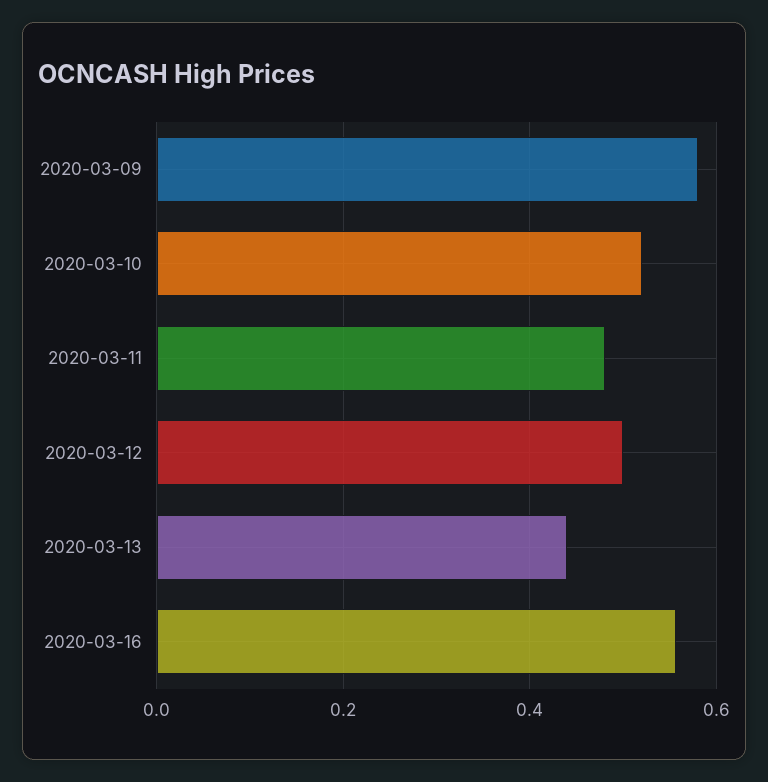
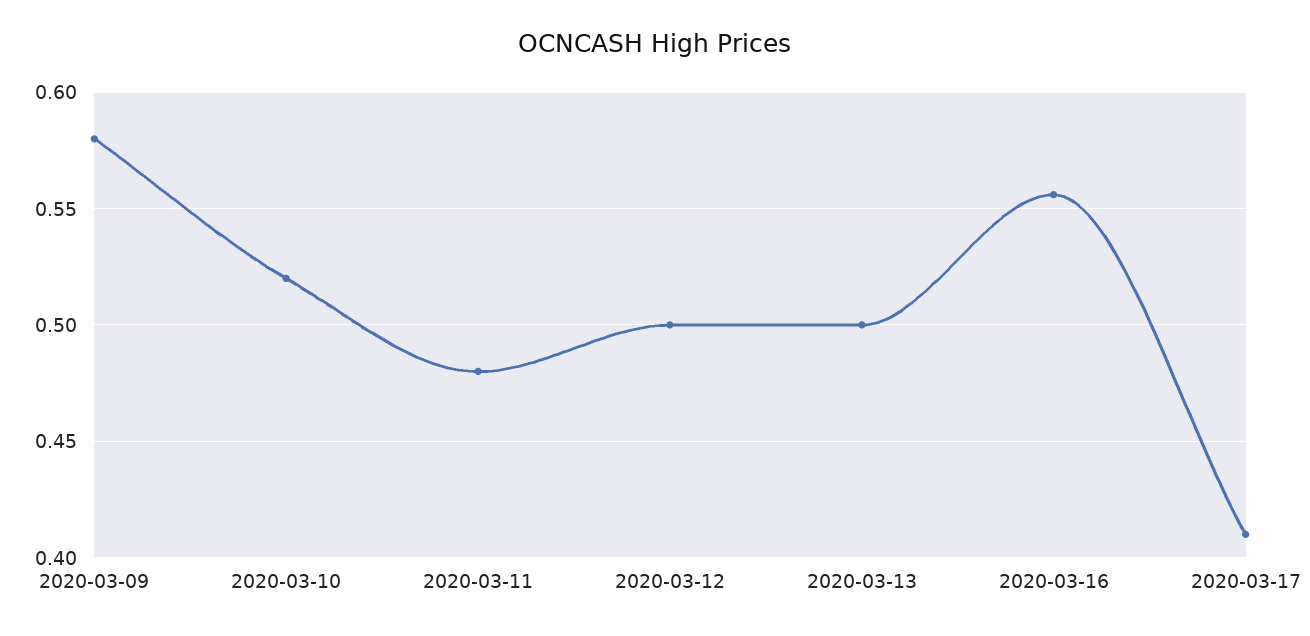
2020-03-13: 0.44 -> 0.5
2020-03-17: none -> 0.41

